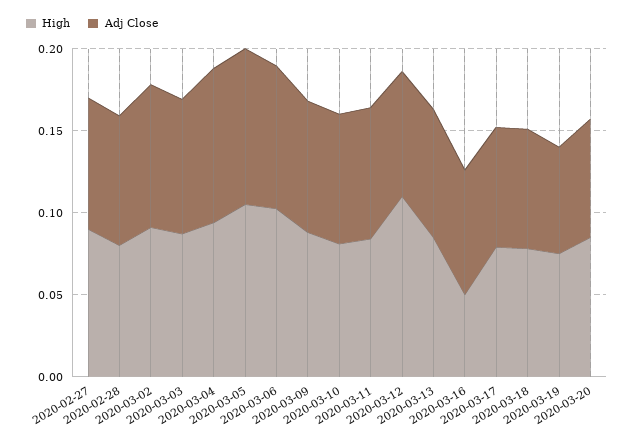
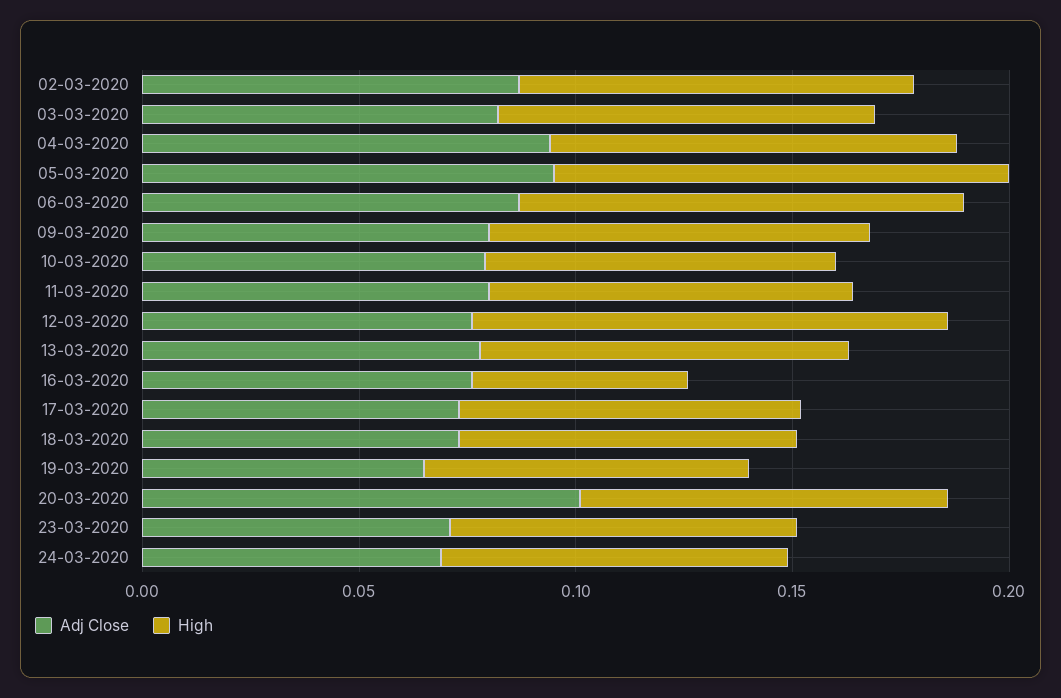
High, 2020-02-27: 0.09 -> none
Adj Close, 2020-02-27: 0.08 -> none
High, 2020-02-28: 0.08 -> none
Adj Close, 2020-02-28: 0.08 -> none
Adj Close, 2020-03-20: 0.07 -> 0.1
Adj Close, 23-03-2020: none -> 0.07
High, 23-03-2020: none -> 0.08
Adj Close, 24-03-2020: none -> 0.07
High, 24-03-2020: none -> 0.08

